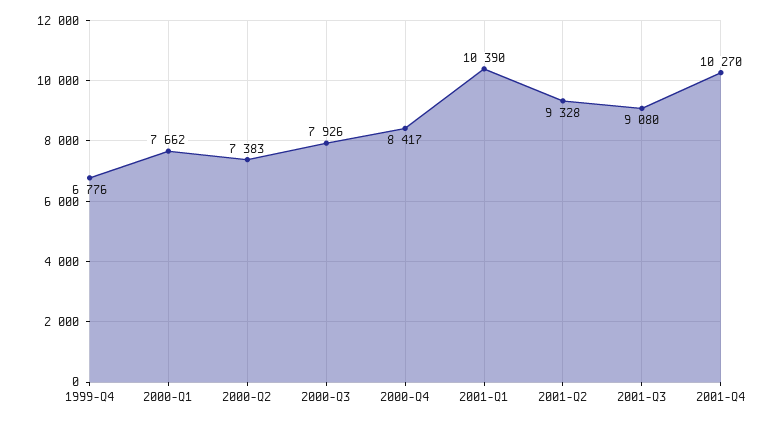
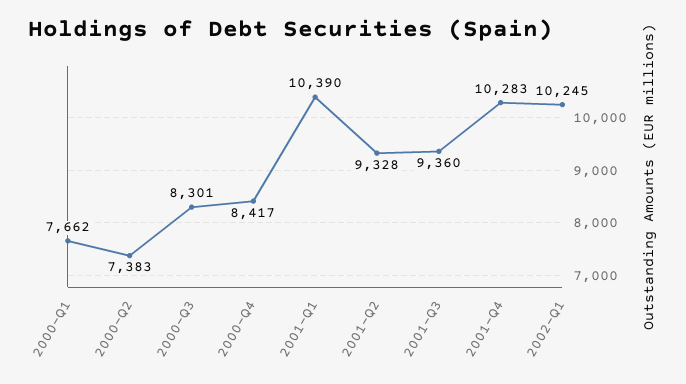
1999-Q4: 6776 -> none
2000-Q3: 7926 -> 8301
2001-Q3: 9080 -> 9360
2001-Q4: 10270 -> 10283
2002-Q1: none -> 10245

